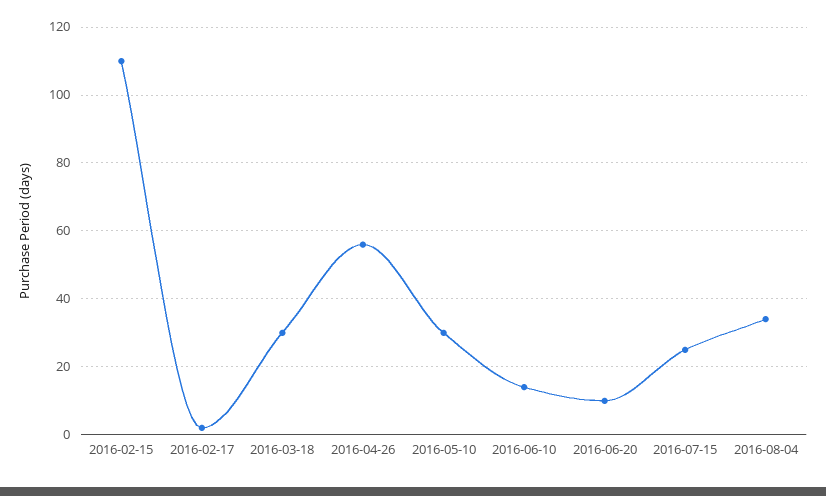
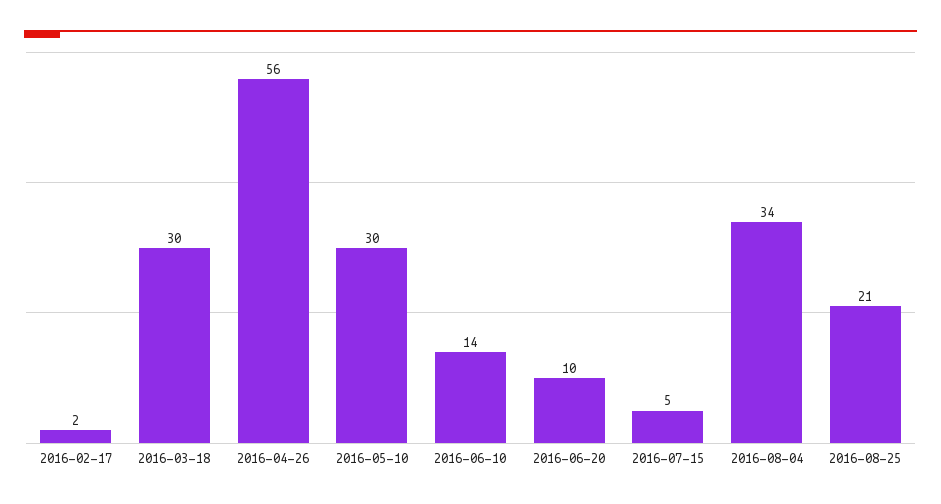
2016-02-15: 110 -> none
2016-07-15: 25 -> 5
2016-08-25: none -> 21

